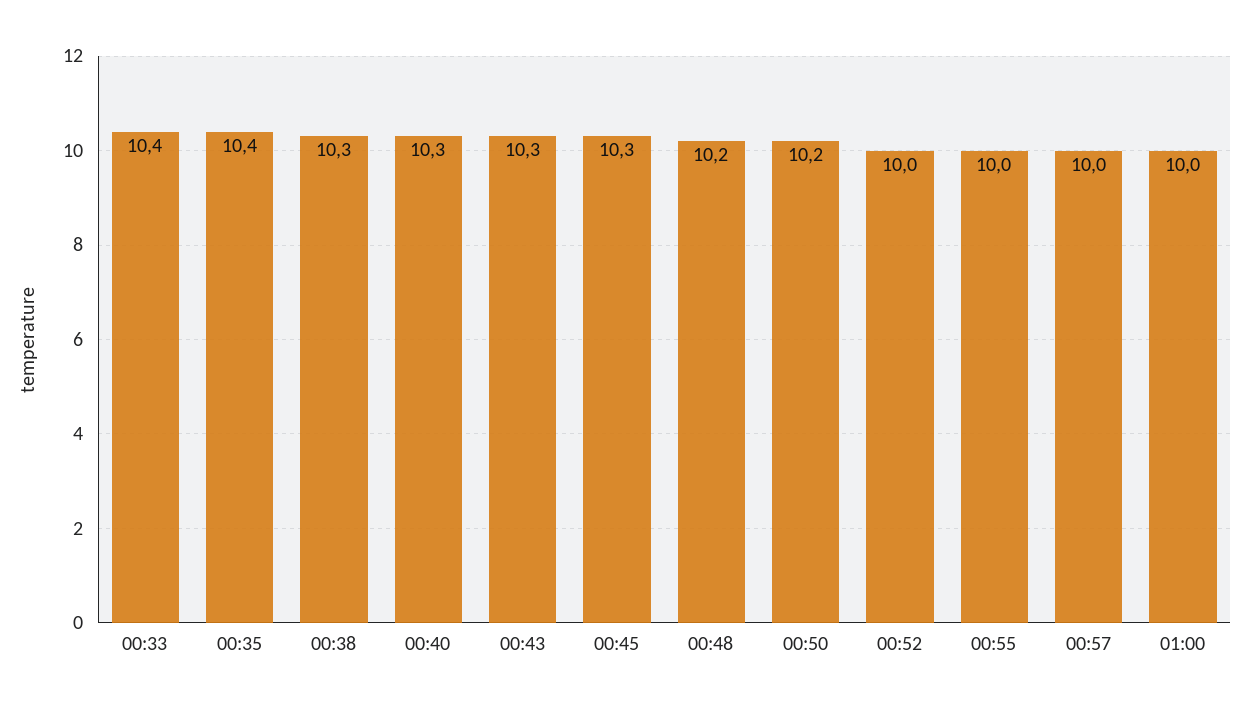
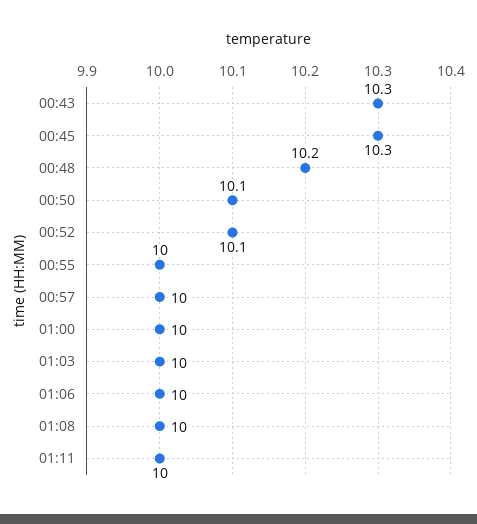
00:33: 10.4 -> none
00:35: 10.4 -> none
00:38: 10.3 -> none
00:40: 10.3 -> none
00:50: 10.2 -> 10.1
00:52: 10 -> 10.1
01:03: none -> 10
01:06: none -> 10
01:08: none -> 10
01:11: none -> 10

